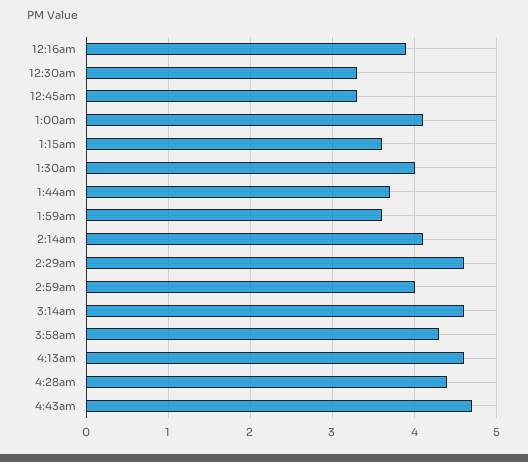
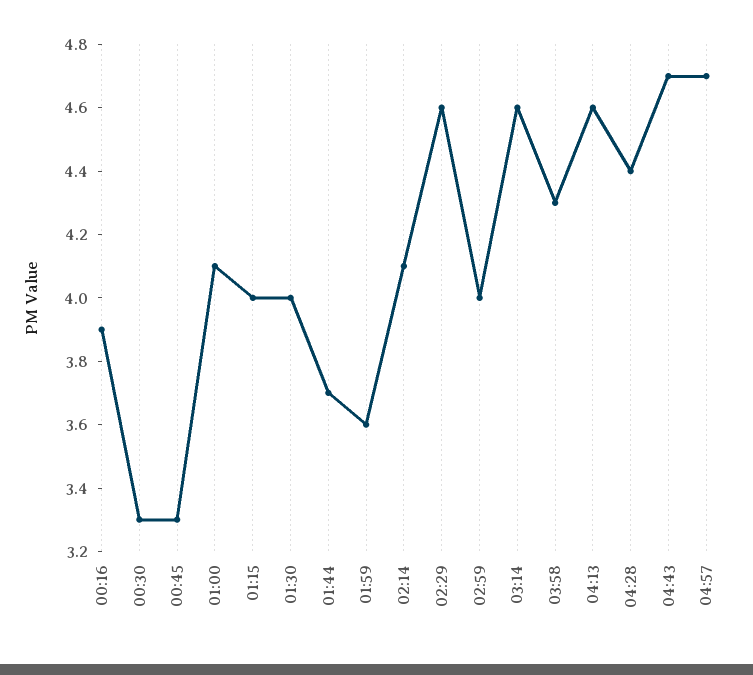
1:15am: 3.6 -> 4
04:57: none -> 4.7

